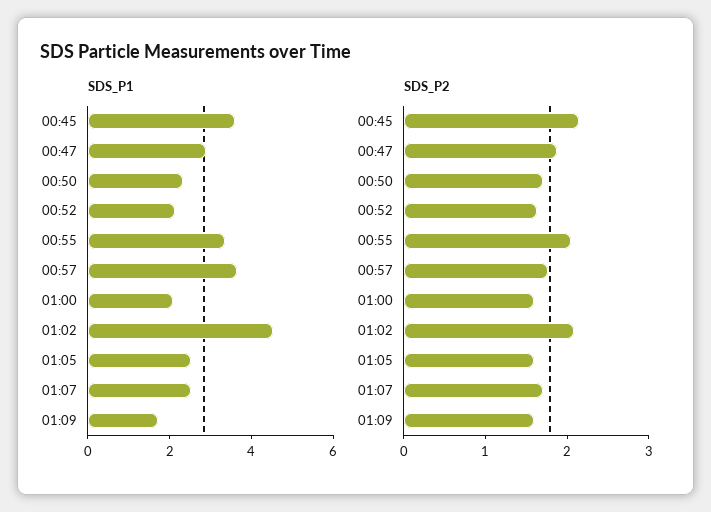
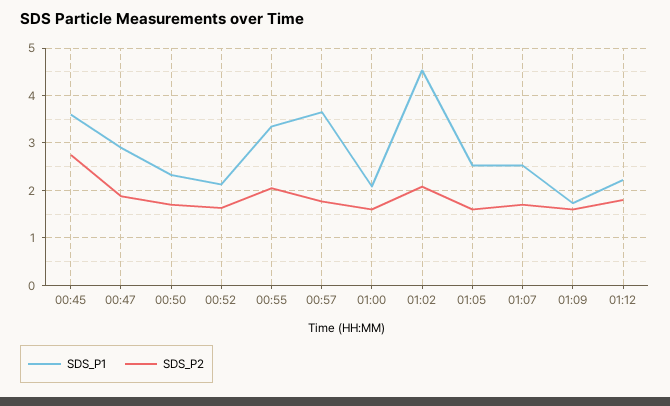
SDS_P2, 00:45: 2.2 -> 2.8
SDS_P1, 01:12: none -> 2.2
SDS_P2, 01:12: none -> 1.8

